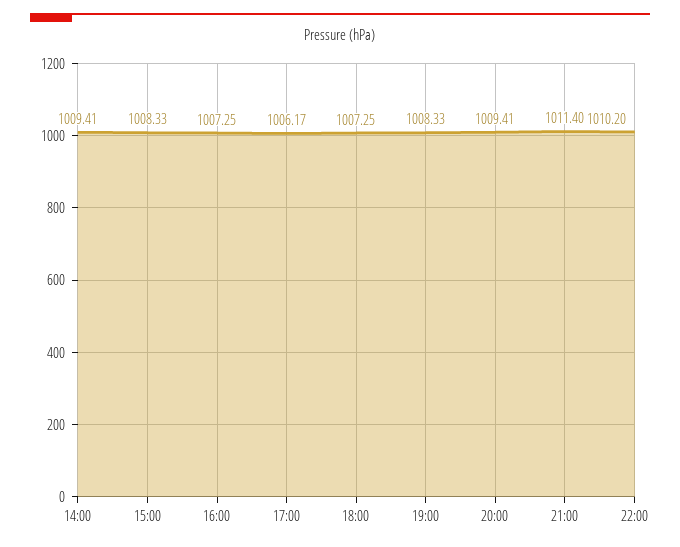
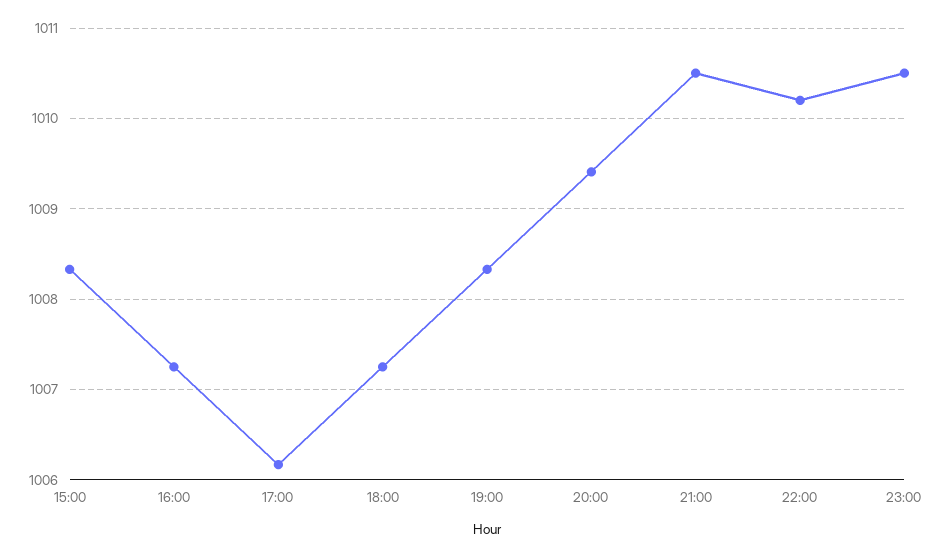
14:00: 1009.41 -> none
21:00: 1011.4 -> 1010.5
23:00: none -> 1010.5

